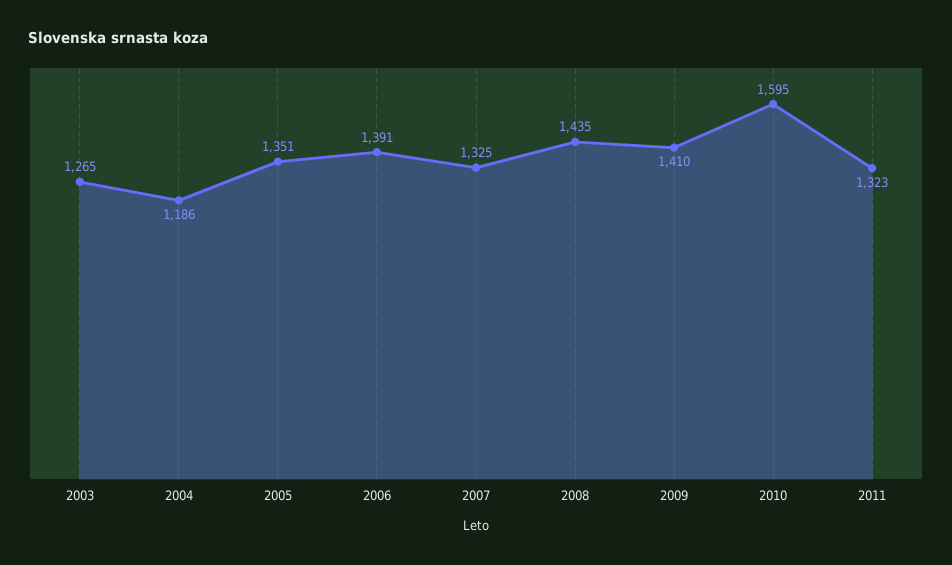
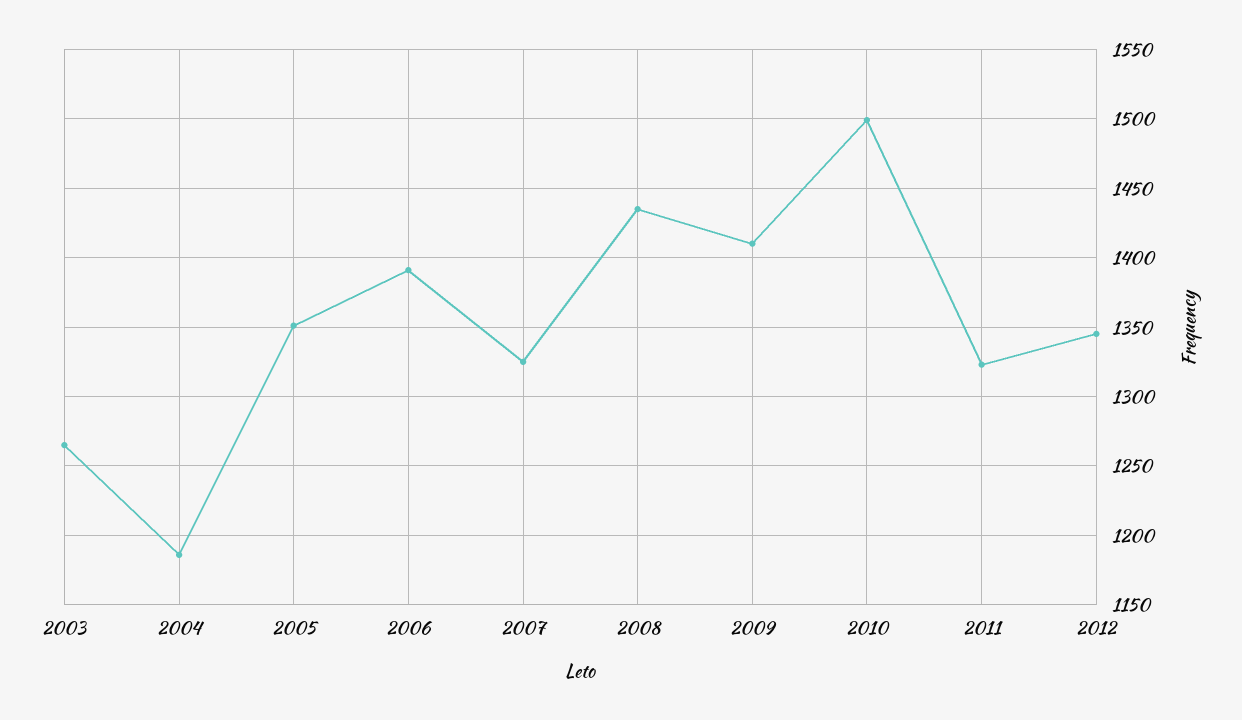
2010: 1595 -> 1500
2012: none -> 1345

